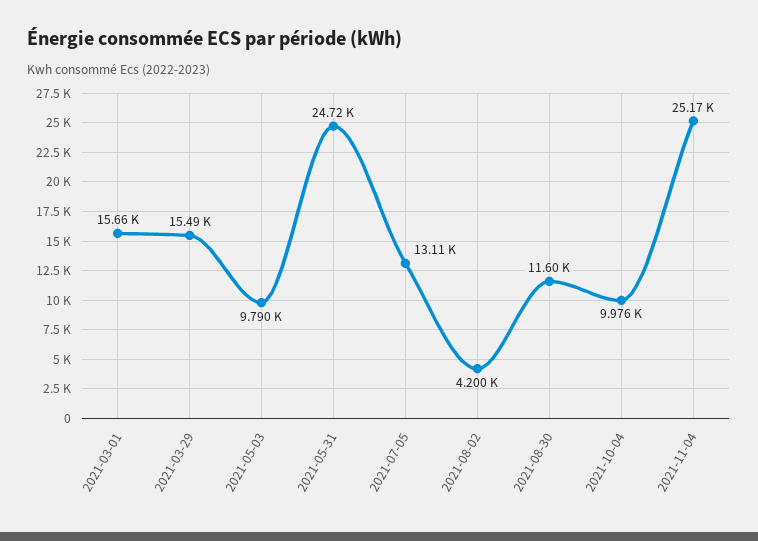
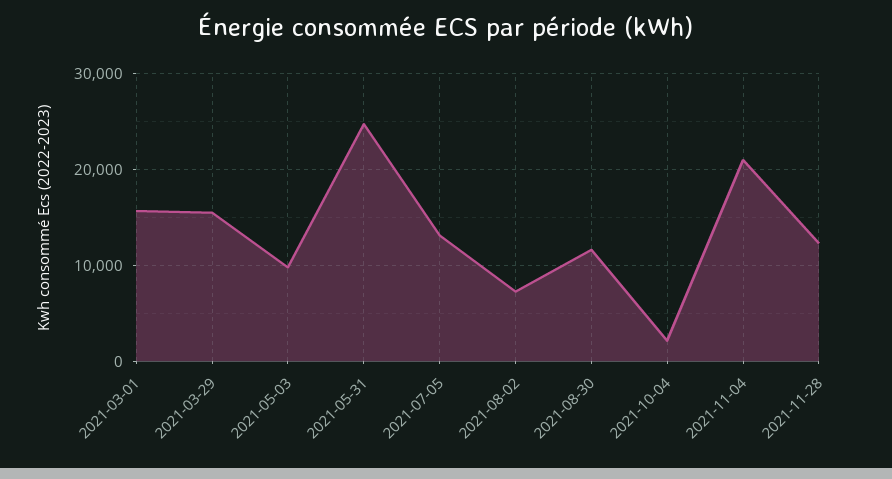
2021-08-02: 4200 -> 7000
2021-10-04: 9976 -> 2000
2021-11-04: 25170 -> 21000
2021-11-28: none -> 12000

